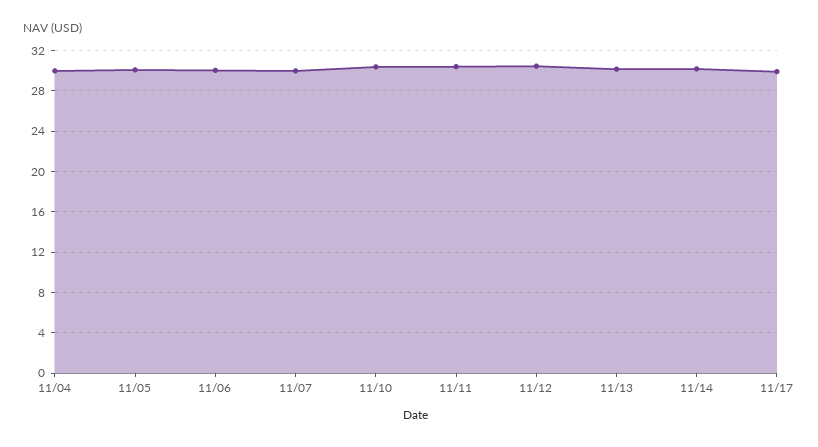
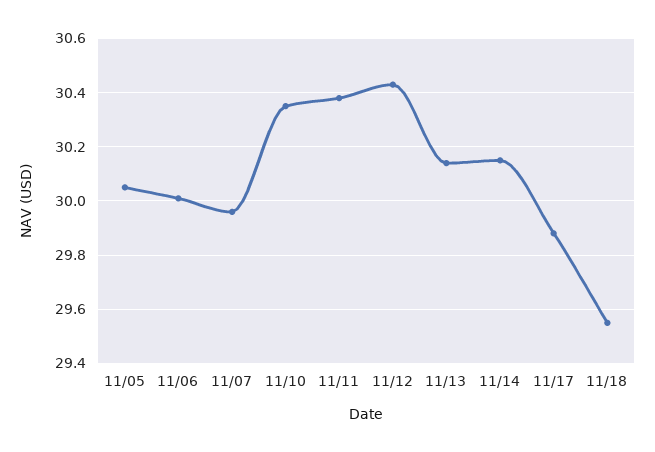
11/04: 30 -> none
11/18: none -> 29.55

